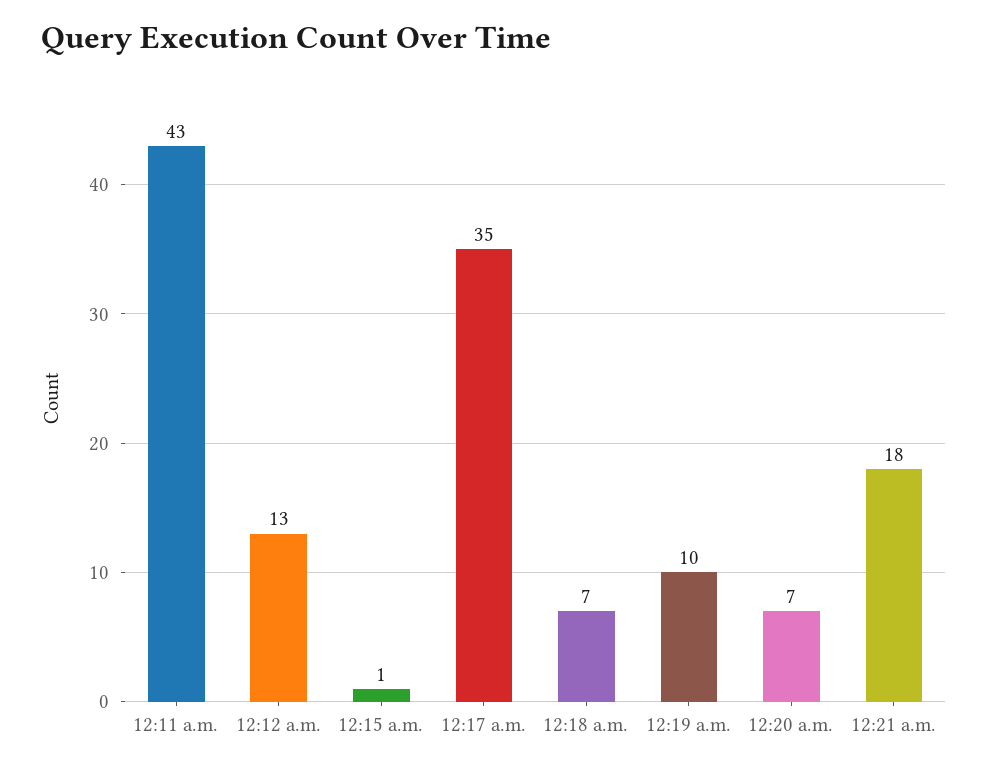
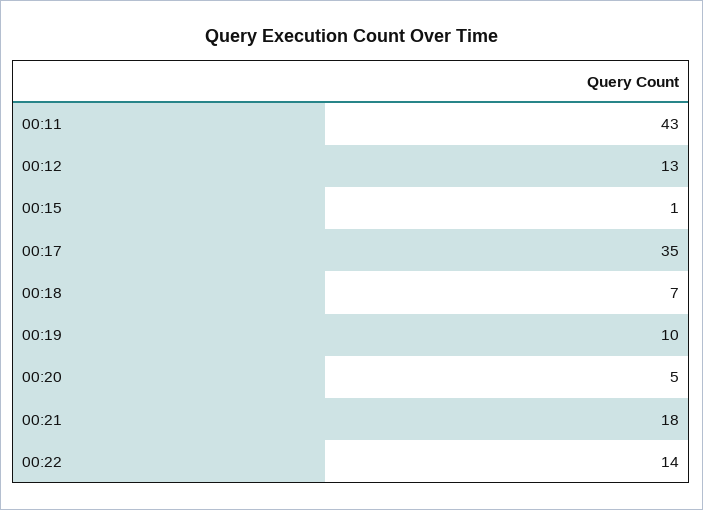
12:20 a.m.: 7 -> 5
00:22: none -> 14

